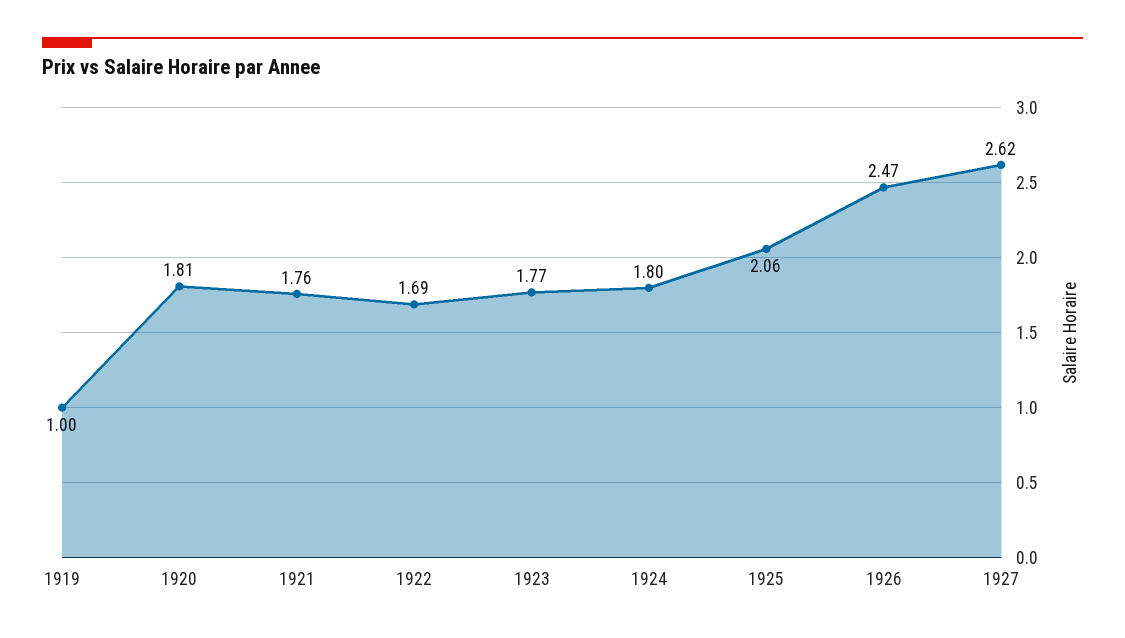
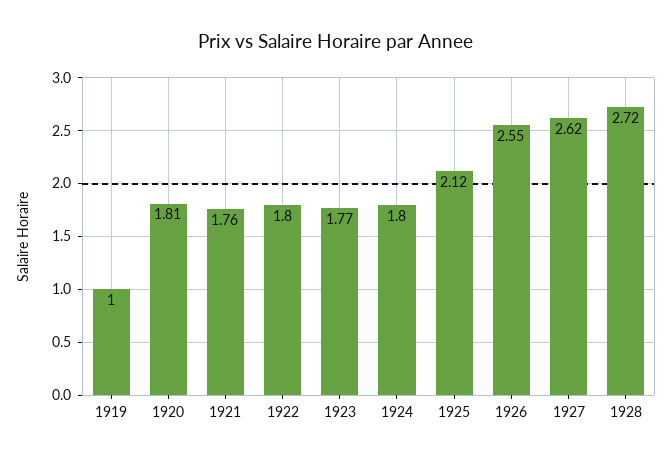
1922: 1.69 -> 1.8
1925: 2.06 -> 2.12
1926: 2.47 -> 2.55
1928: none -> 2.72

